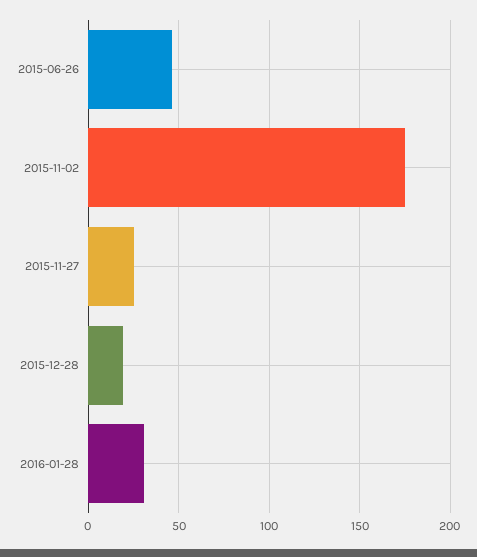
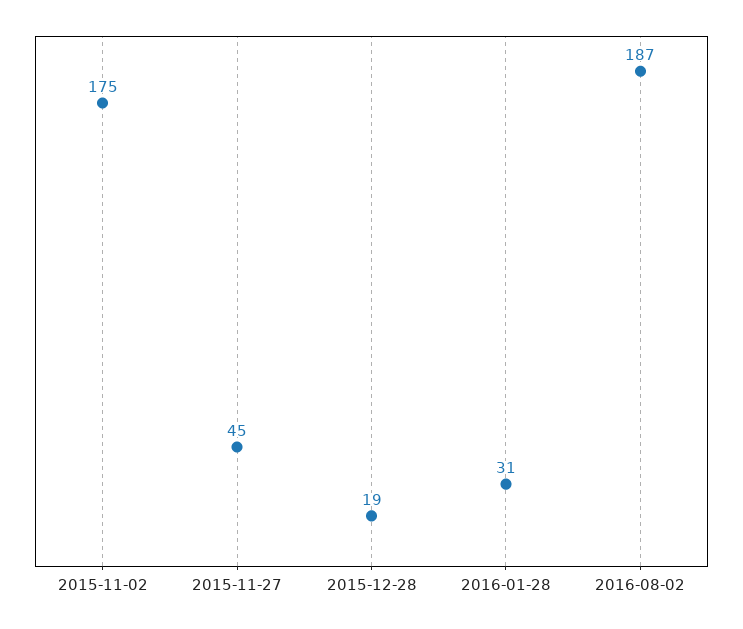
2015-06-26: 45 -> none
2015-11-27: 25 -> 45
2016-08-02: none -> 187

